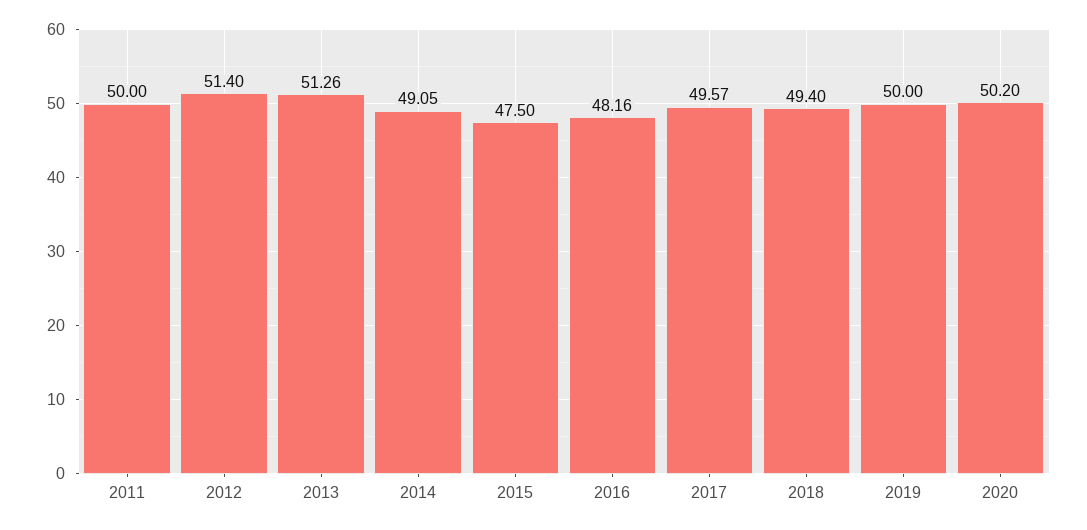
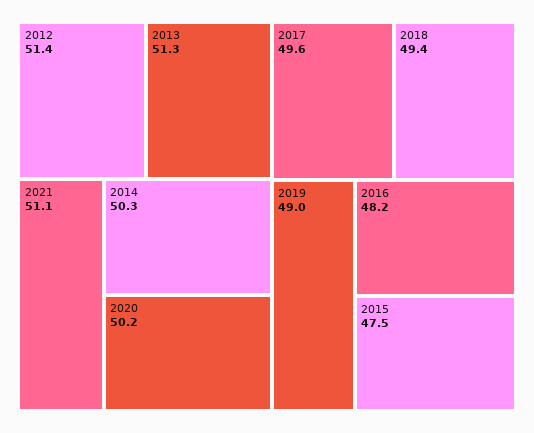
2011: 50 -> none
2014: 49.05 -> 50.3
2019: 50 -> 49
2021: none -> 51.1

